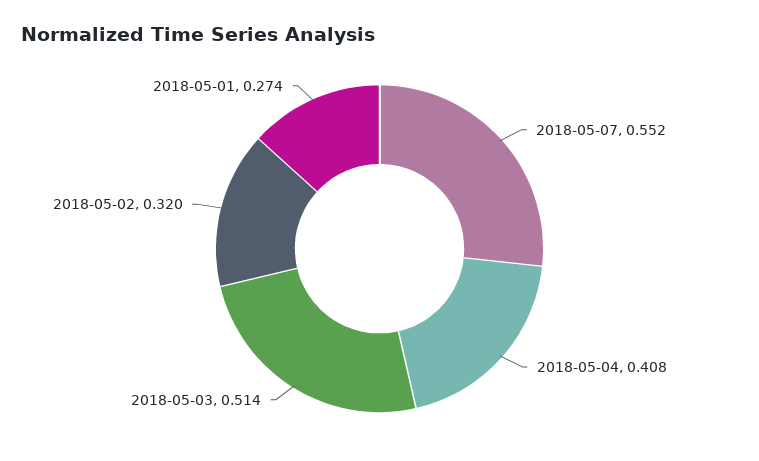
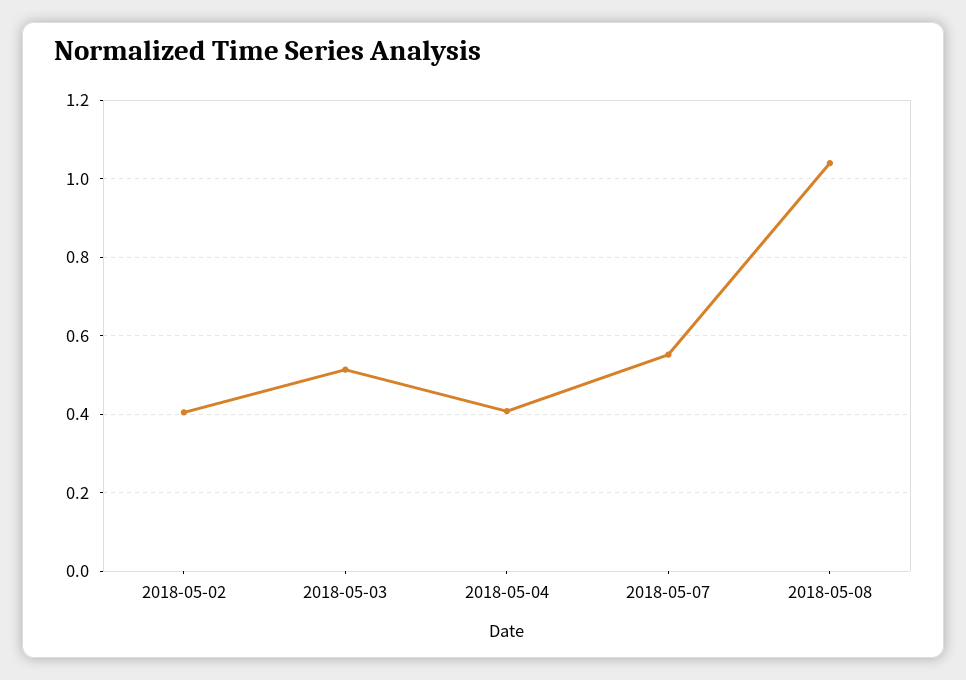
2018-05-02: 0.32 -> 0.4
2018-05-01: 0.274 -> none
2018-05-08: none -> 1.04

